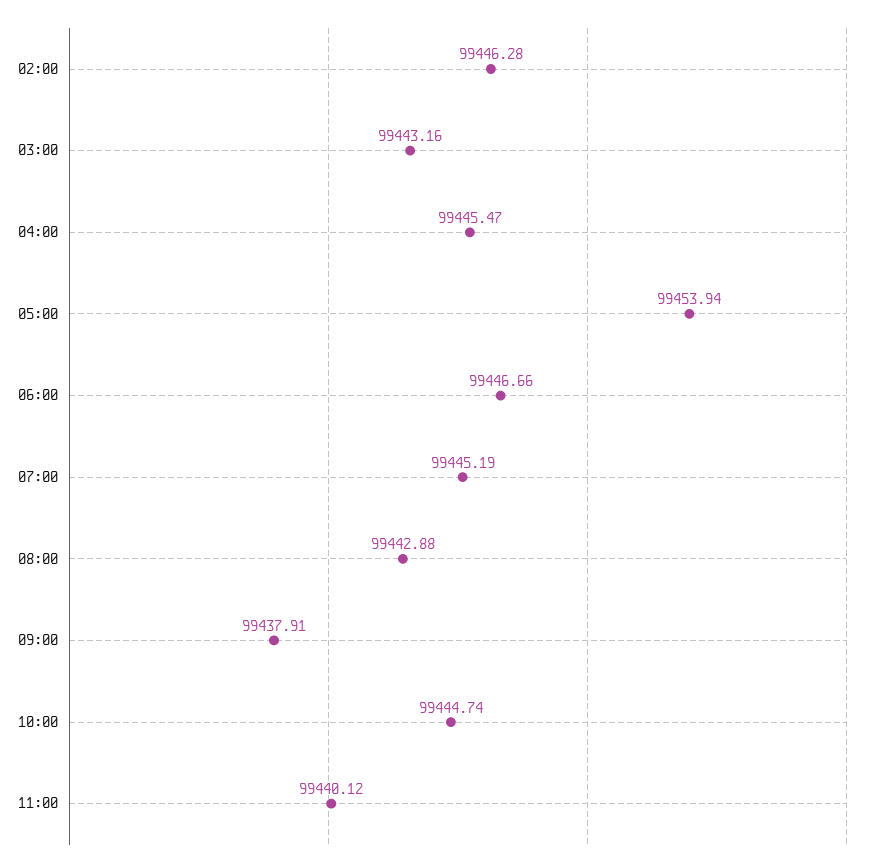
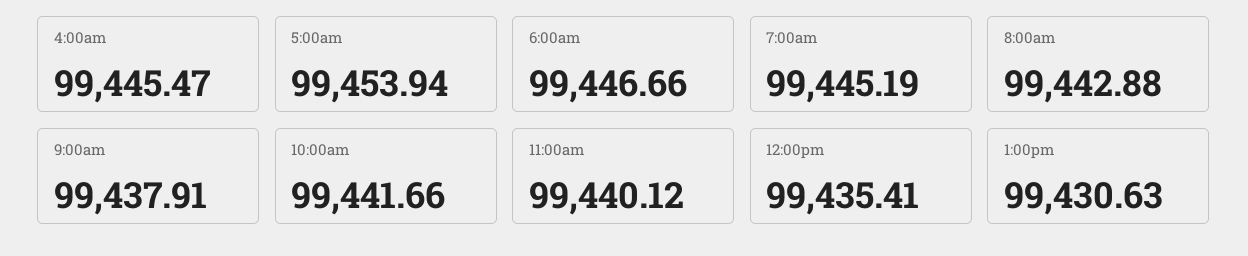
02:00: 99446.28 -> none
03:00: 99443.16 -> none
10:00: 99444.74 -> 99441.66
12:00pm: none -> 99435.41
1:00pm: none -> 99430.63

